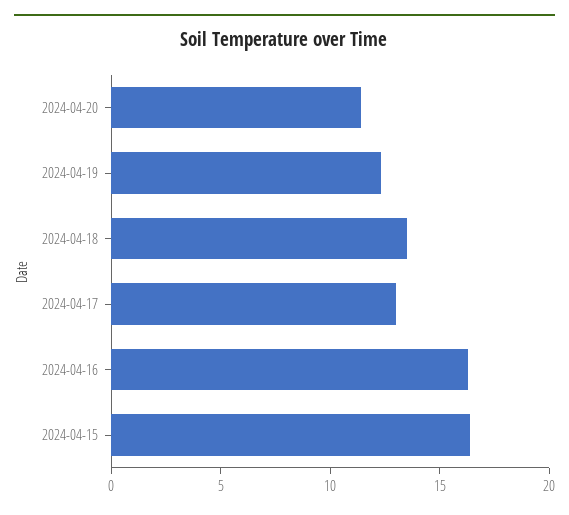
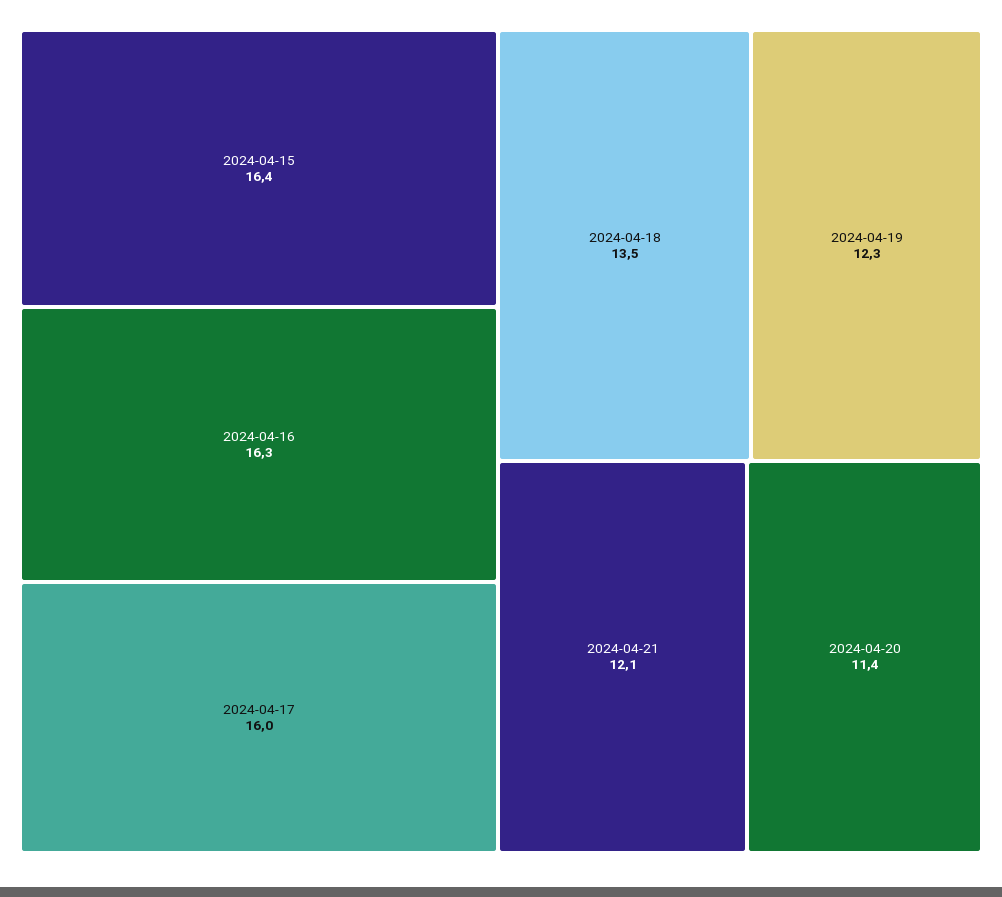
2024-04-17: 13 -> 16
2024-04-21: none -> 12.1

